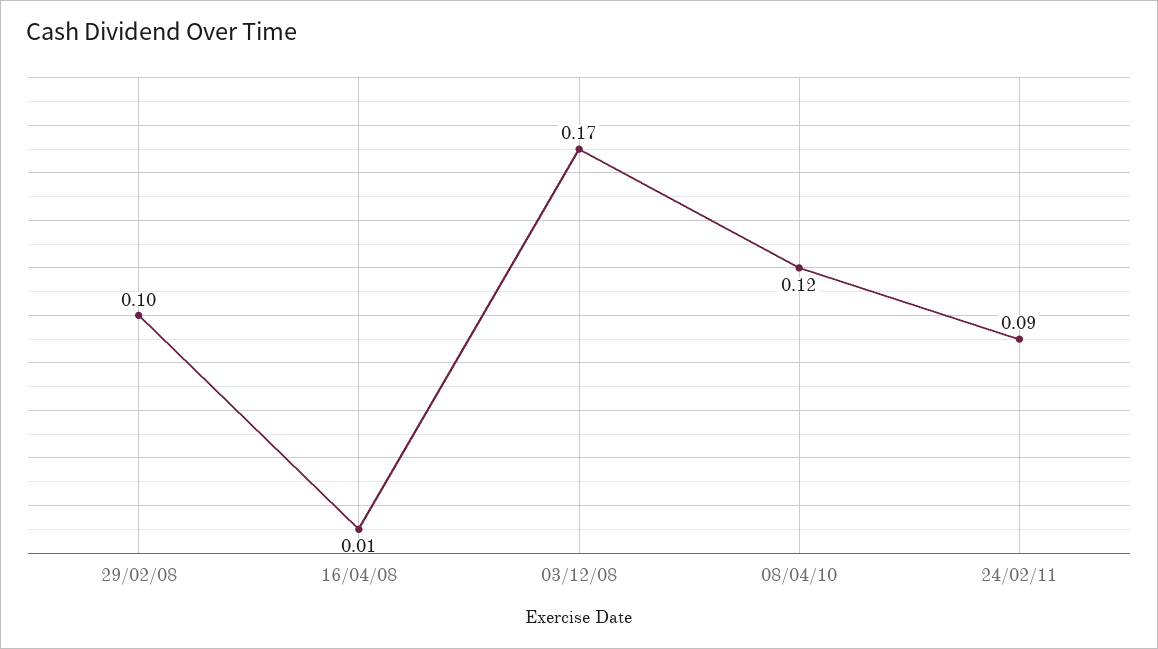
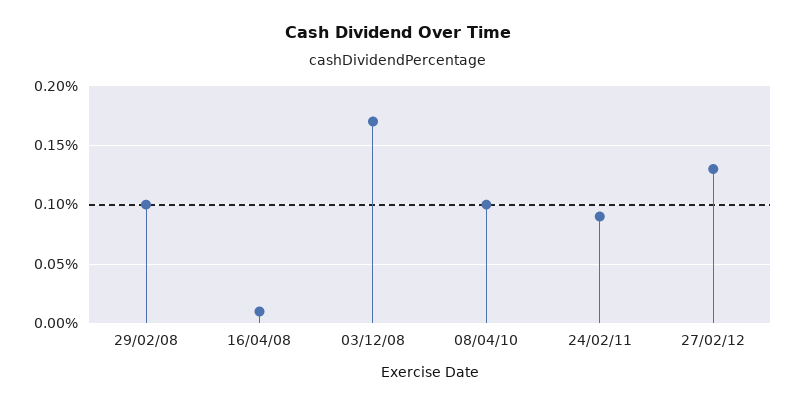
08/04/10: 0.12 -> 0.1
27/02/12: none -> 0.13

